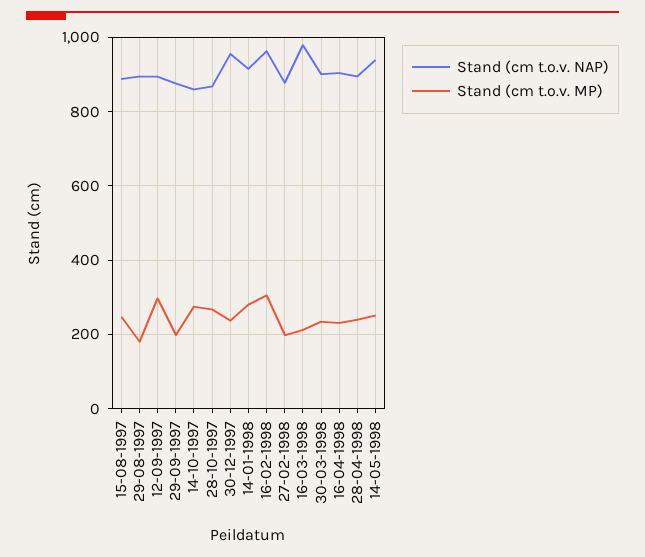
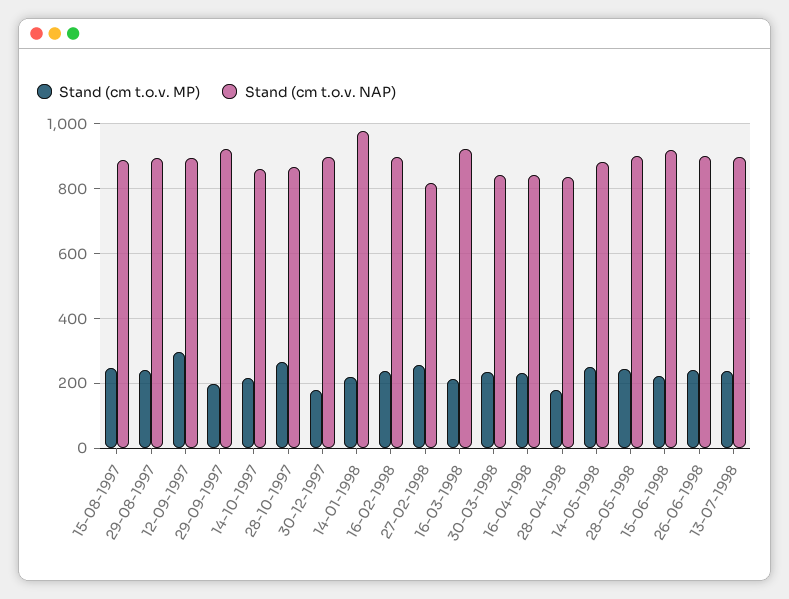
Stand (cm t.o.v. MP), 29-08-1997: 180 -> 240
Stand (cm t.o.v. NAP), 29-09-1997: 880 -> 920
Stand (cm t.o.v. MP), 14-10-1997: 280 -> 220
Stand (cm t.o.v. NAP), 30-12-1997: 960 -> 900
Stand (cm t.o.v. MP), 30-12-1997: 240 -> 180
Stand (cm t.o.v. NAP), 14-01-1998: 920 -> 980
Stand (cm t.o.v. MP), 14-01-1998: 280 -> 220
Stand (cm t.o.v. NAP), 16-02-1998: 960 -> 900
Stand (cm t.o.v. MP), 16-02-1998: 300 -> 240
Stand (cm t.o.v. NAP), 27-02-1998: 880 -> 820
Stand (cm t.o.v. MP), 27-02-1998: 200 -> 260
Stand (cm t.o.v. NAP), 16-03-1998: 980 -> 920
Stand (cm t.o.v. NAP), 30-03-1998: 900 -> 840
Stand (cm t.o.v. NAP), 16-04-1998: 900 -> 840
Stand (cm t.o.v. NAP), 28-04-1998: 900 -> 840
Stand (cm t.o.v. MP), 28-04-1998: 240 -> 180
Stand (cm t.o.v. NAP), 14-05-1998: 940 -> 880
Stand (cm t.o.v. MP), 28-05-1998: none -> 240
Stand (cm t.o.v. NAP), 28-05-1998: none -> 900
Stand (cm t.o.v. MP), 15-06-1998: none -> 220
Stand (cm t.o.v. NAP), 15-06-1998: none -> 920
Stand (cm t.o.v. MP), 26-06-1998: none -> 240
Stand (cm t.o.v. NAP), 26-06-1998: none -> 900
Stand (cm t.o.v. MP), 13-07-1998: none -> 240
Stand (cm t.o.v. NAP), 13-07-1998: none -> 900

